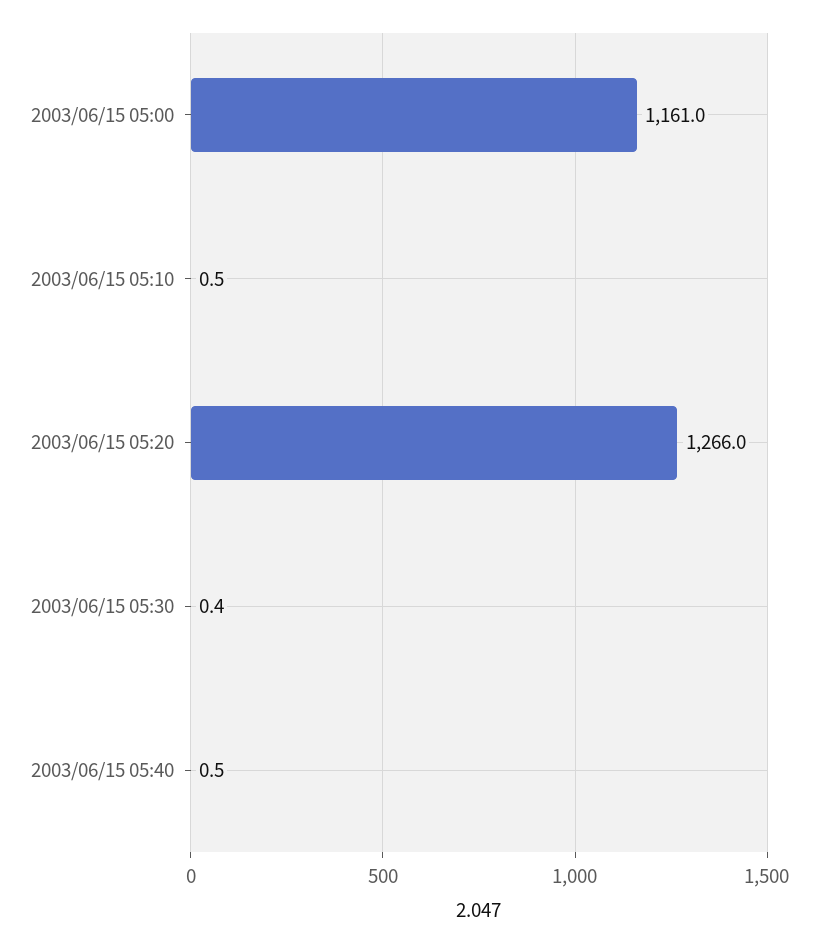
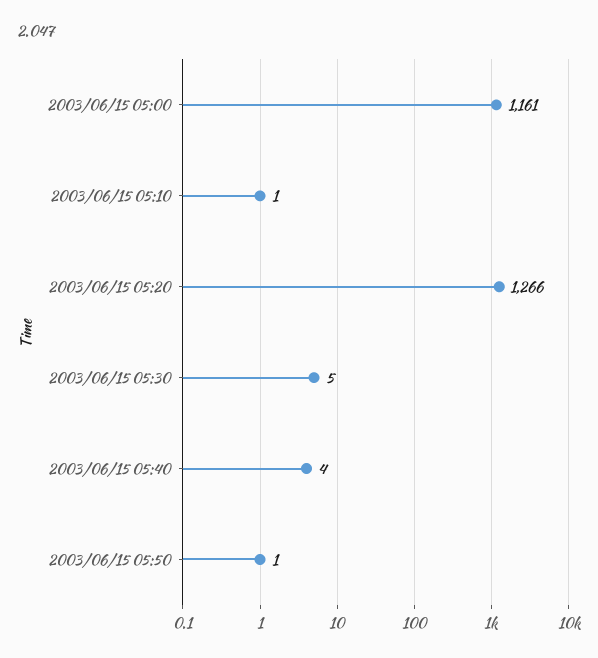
2003/06/15 05:30: 0.4 -> 5
2003/06/15 05:40: 0.5 -> 4
2003/06/15 05:50: none -> 1

